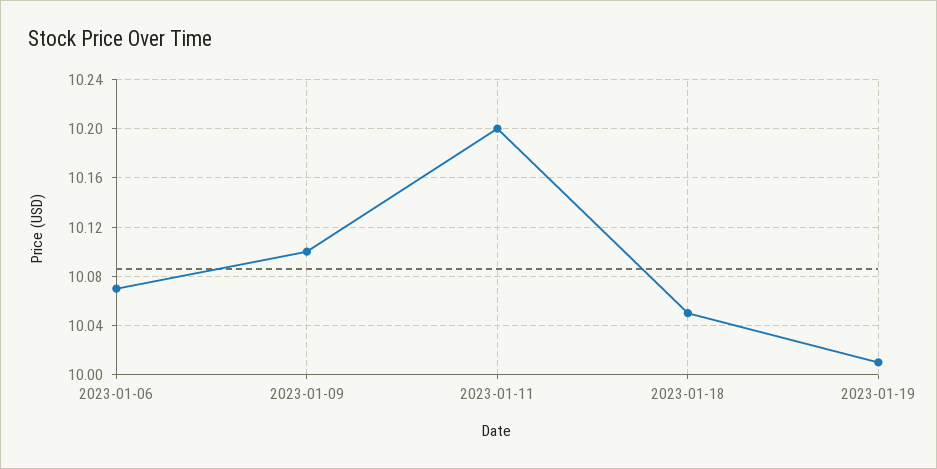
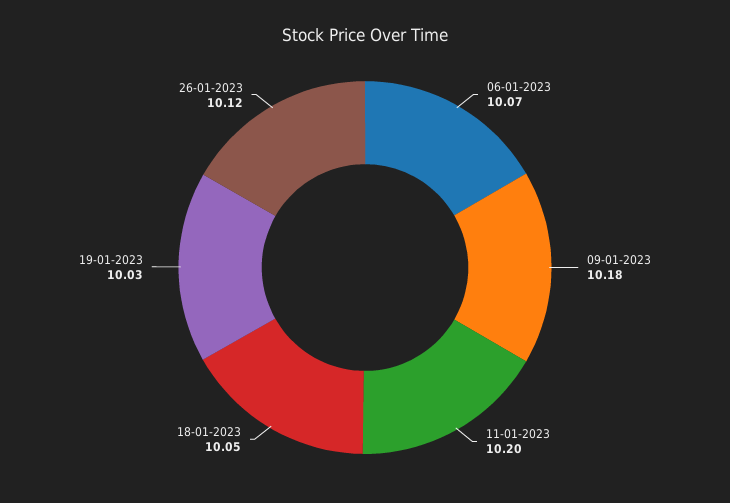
2023-01-09: 10.1 -> 10.18
2023-01-19: 10.01 -> 10.03
26-01-2023: none -> 10.12

